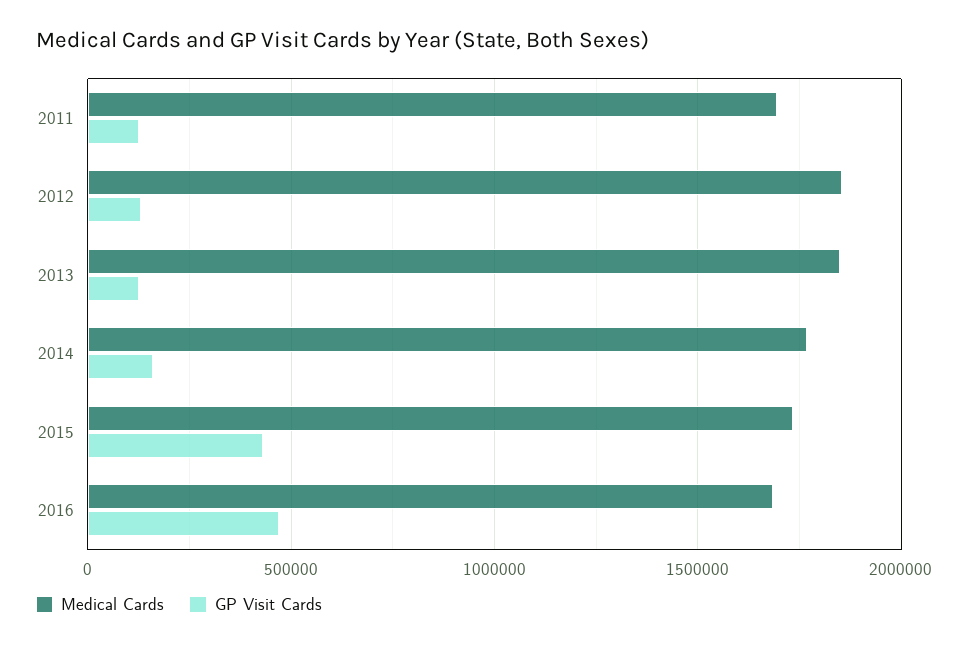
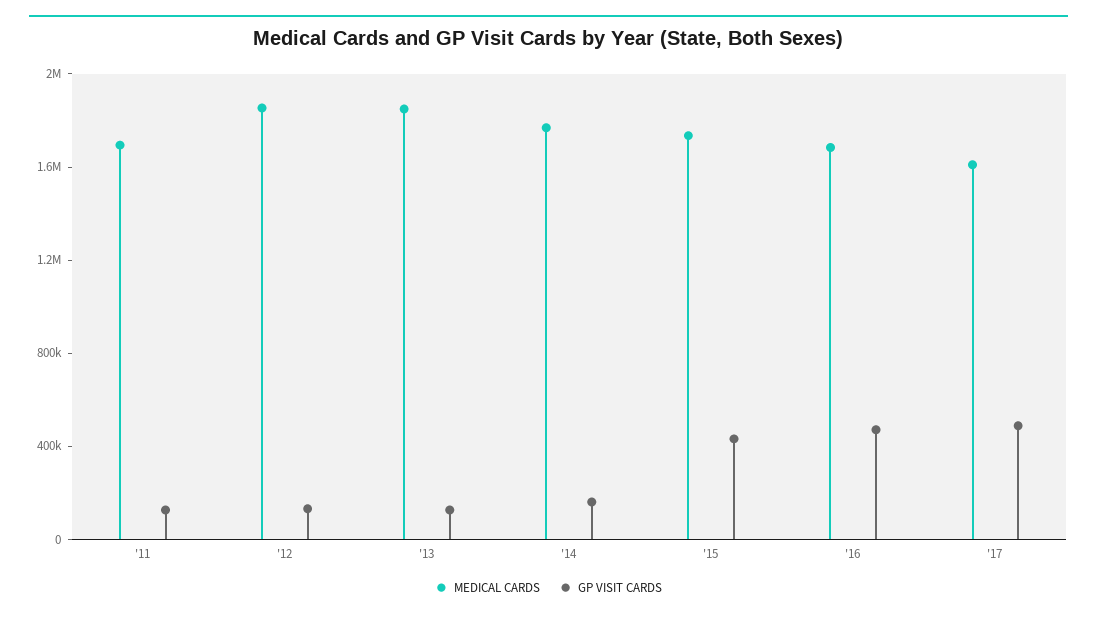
Medical Cards, '17: none -> 1600000
GP Visit Cards, '17: none -> 500000

